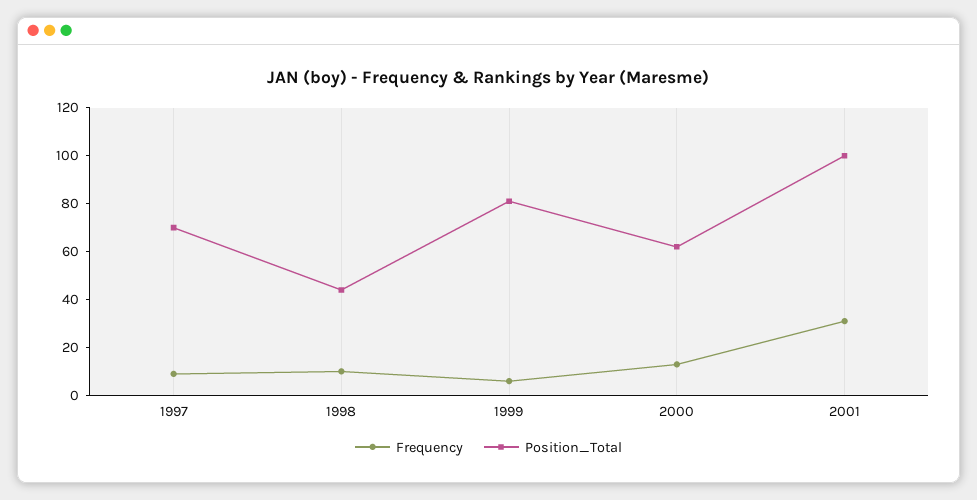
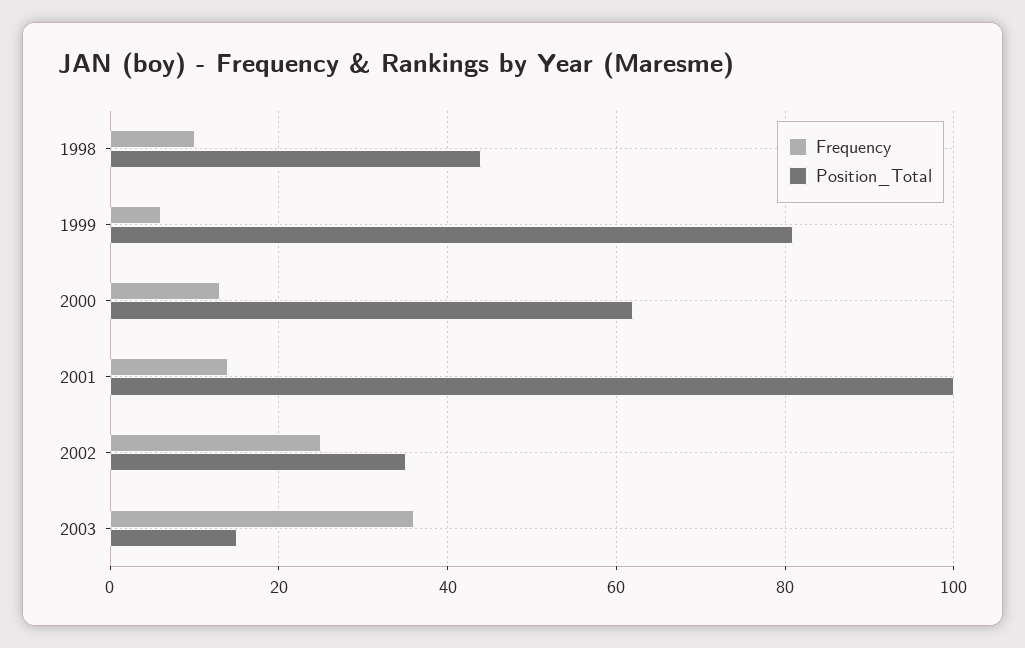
Frequency, 1997: 10 -> none
Position_Total, 1997: 70 -> none
Frequency, 2001: 30 -> 15
Frequency, 2002: none -> 25
Position_Total, 2002: none -> 35
Frequency, 2003: none -> 35
Position_Total, 2003: none -> 15

